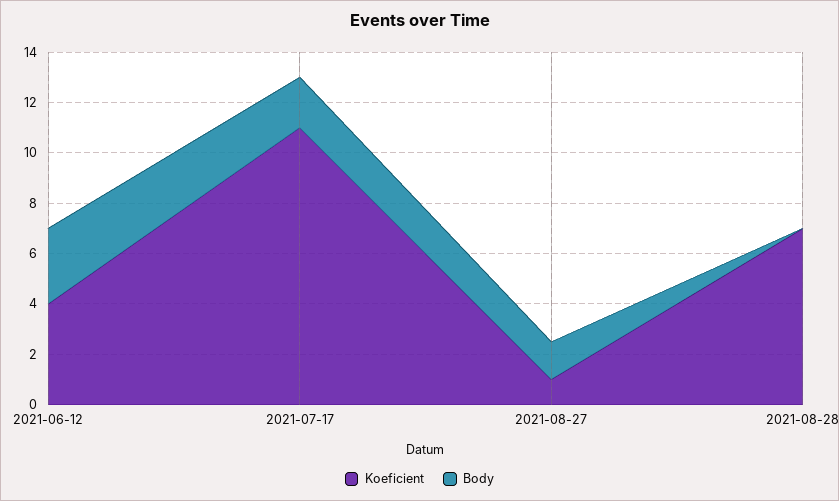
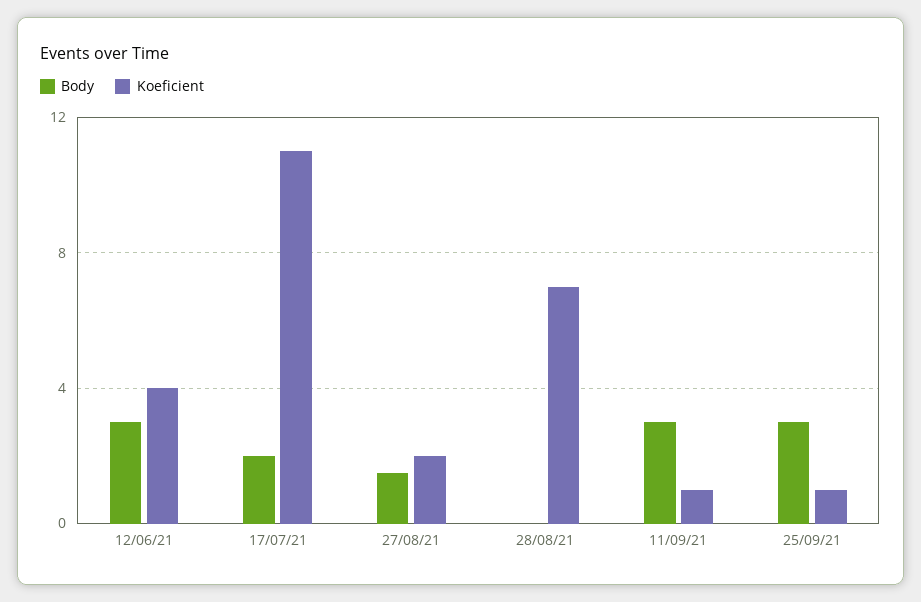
Koeficient, 2021-08-27: 1 -> 2
Body, 11/09/21: none -> 3
Koeficient, 11/09/21: none -> 1
Body, 25/09/21: none -> 3
Koeficient, 25/09/21: none -> 1

